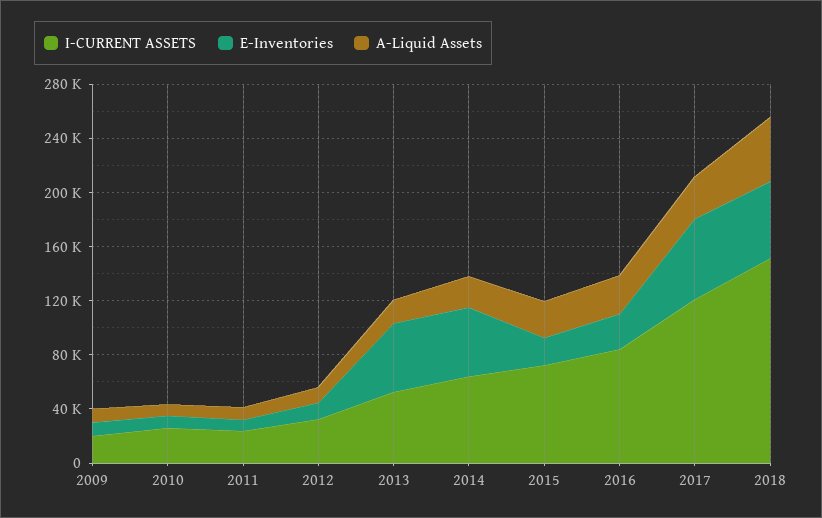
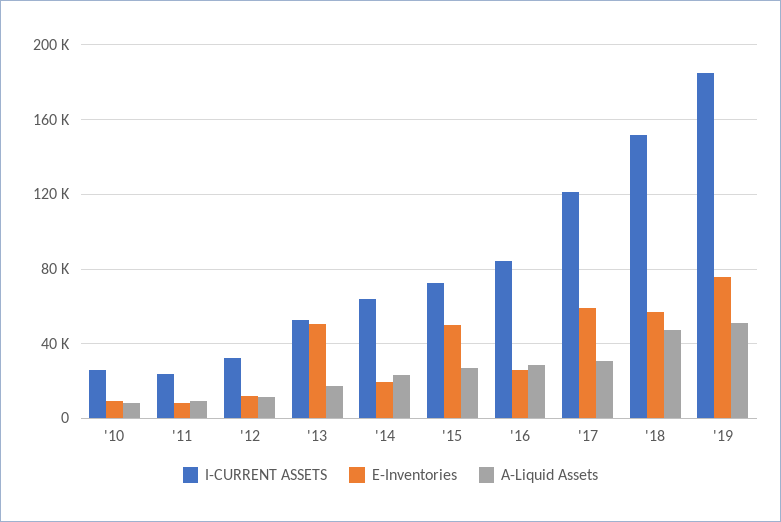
I-CURRENT ASSETS, 2009: 20000 -> none
E-Inventories, 2009: 10000 -> none
A-Liquid Assets, 2009: 10000 -> none
E-Inventories, 2014: 50000 -> 20000
E-Inventories, 2015: 20000 -> 50000
I-CURRENT ASSETS, '19: none -> 185000
E-Inventories, '19: none -> 75000
A-Liquid Assets, '19: none -> 50000

